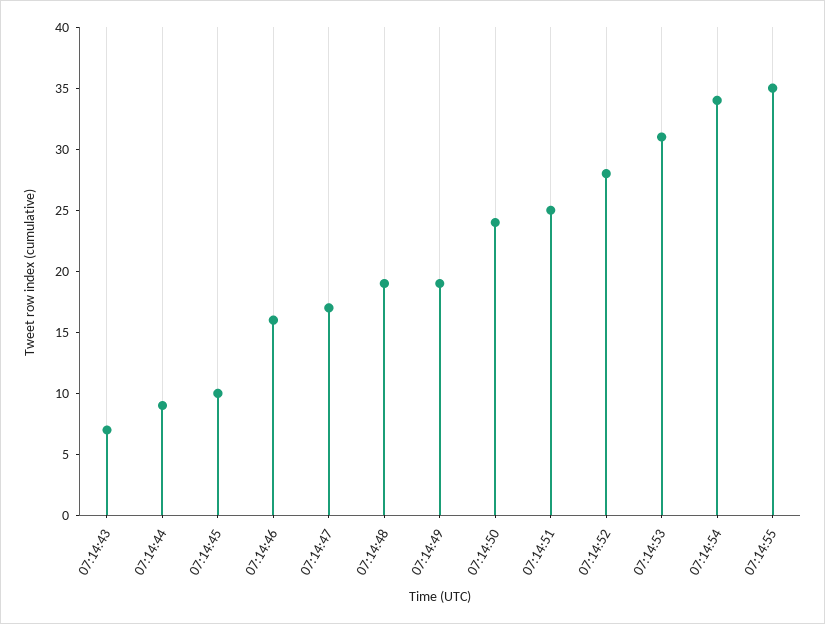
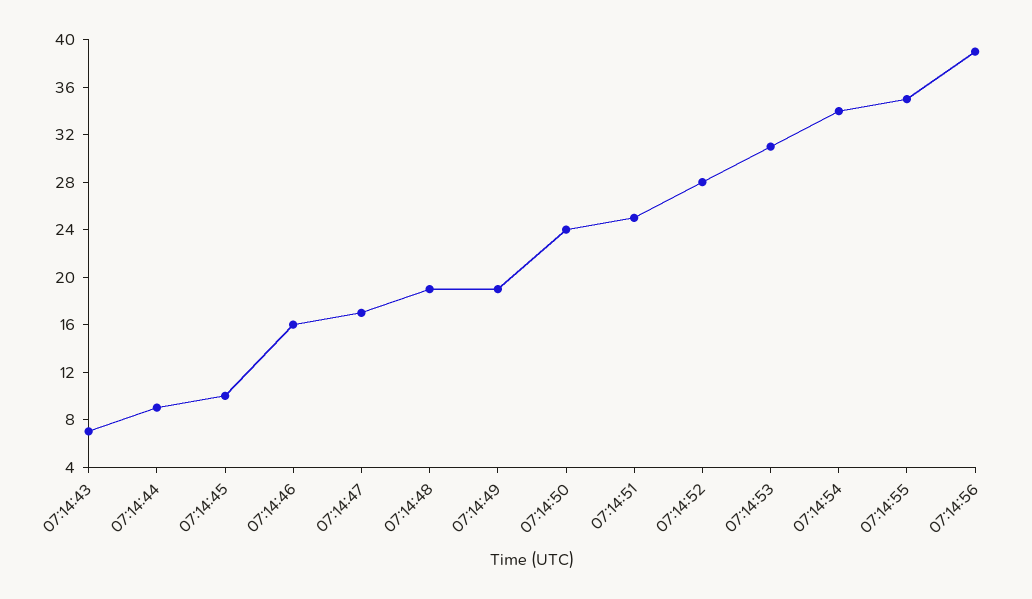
07:14:56: none -> 39

